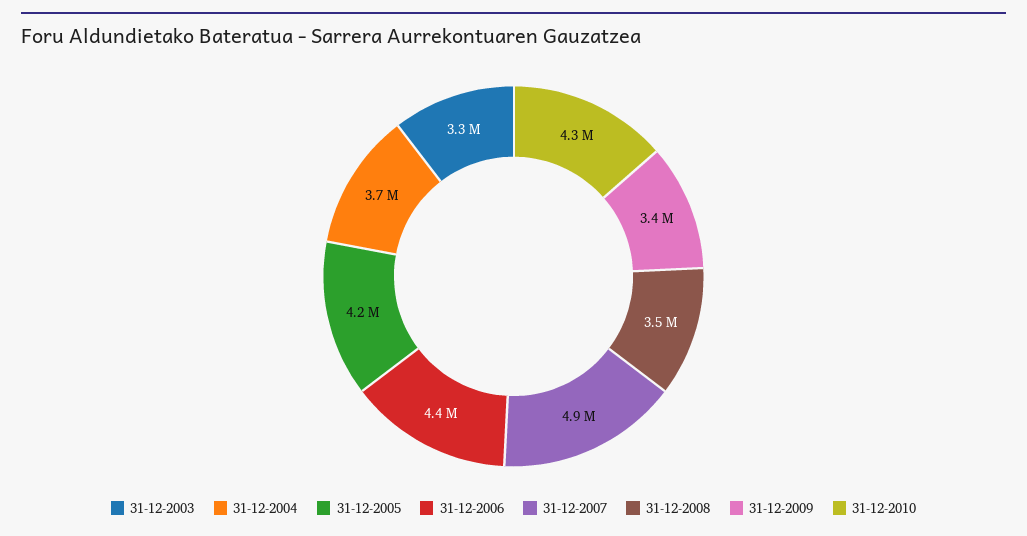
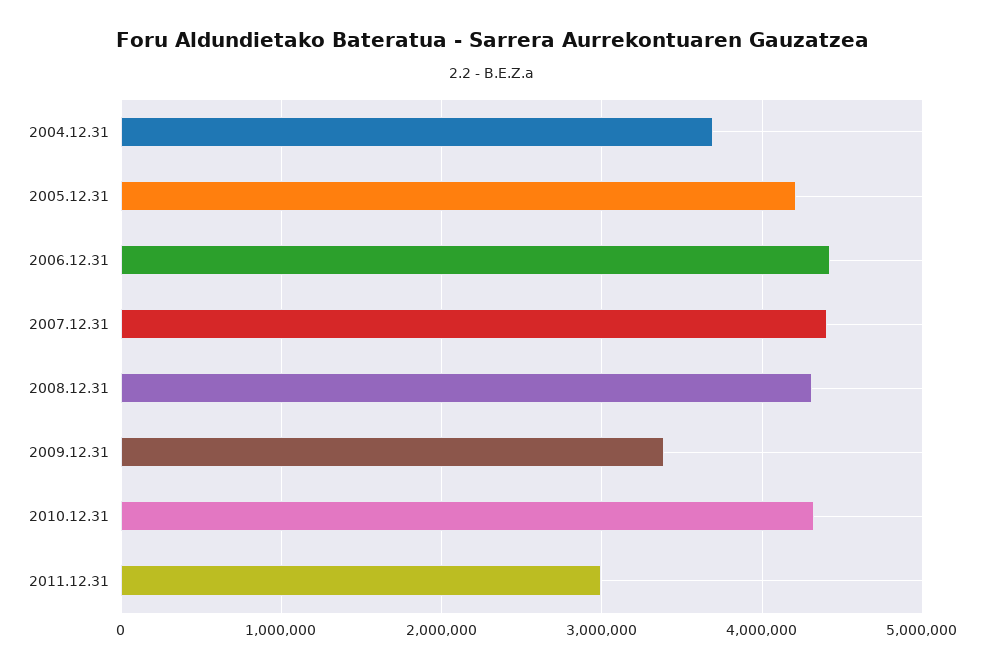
31-12-2003: 3300000 -> none
31-12-2007: 4900000 -> 4400000
31-12-2008: 3500000 -> 4300000
2011.12.31: none -> 3000000

